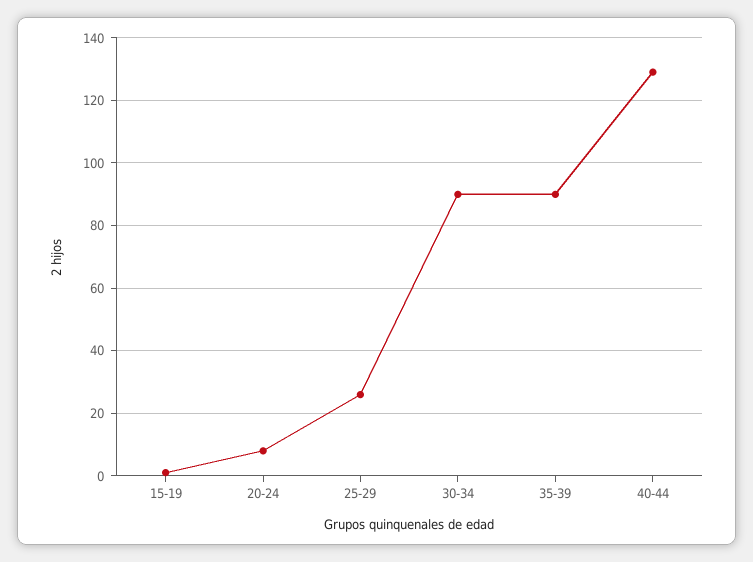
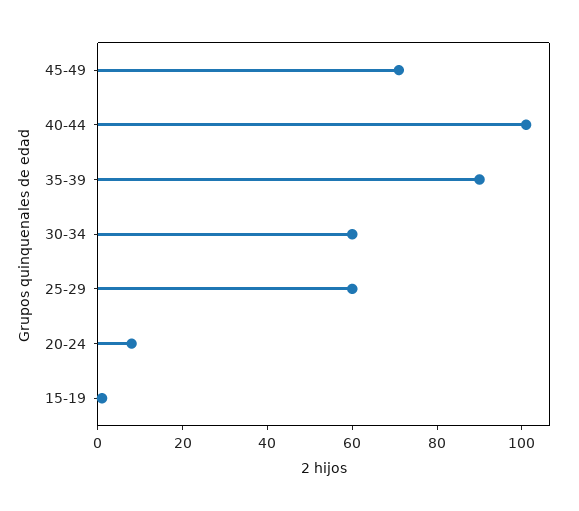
25-29: 25 -> 60
30-34: 90 -> 60
40-44: 130 -> 100
45-49: none -> 70

